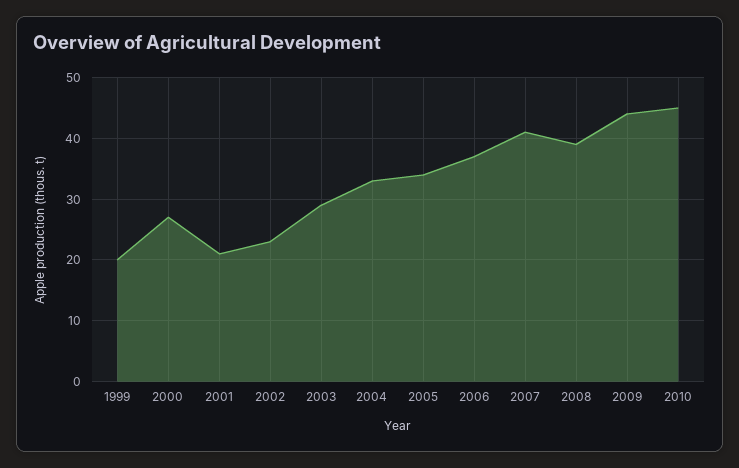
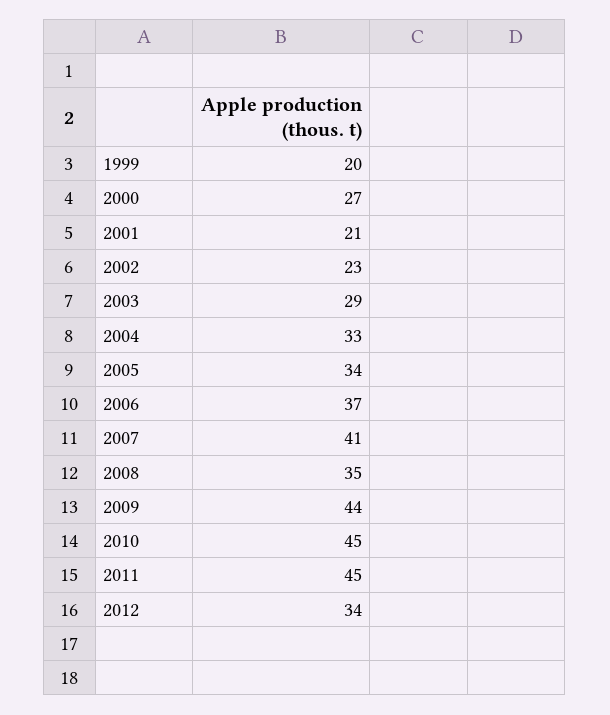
2008: 39 -> 35
2011: none -> 45
2012: none -> 34

